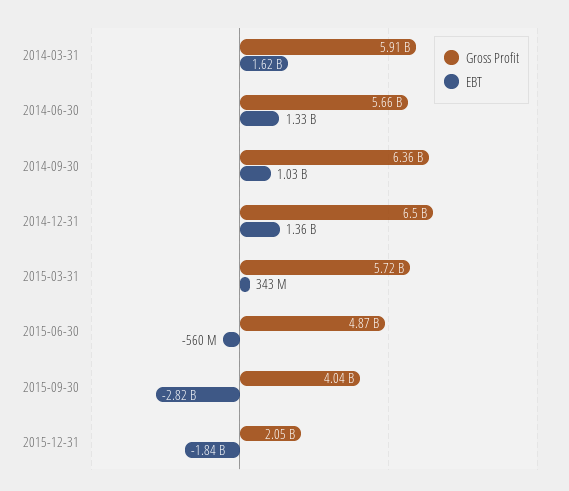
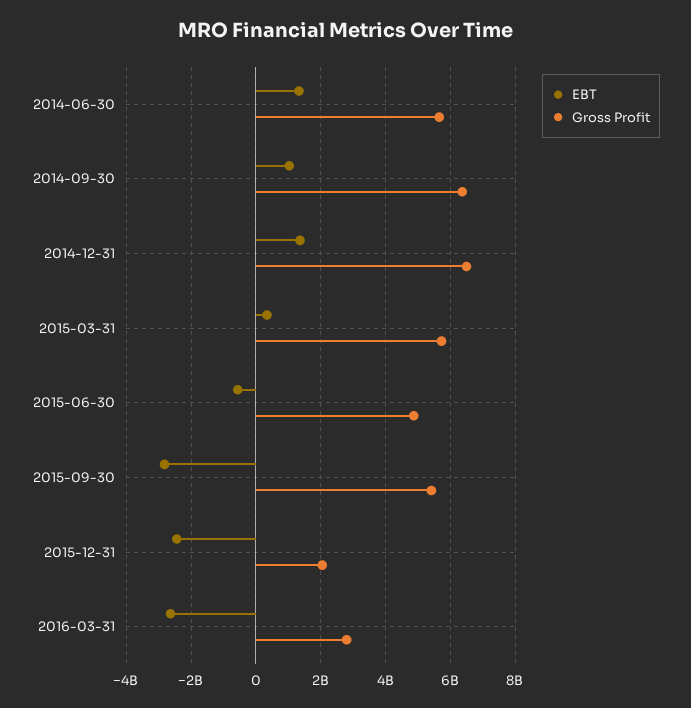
Gross Profit, 2014-03-31: 5910000000 -> none
EBT, 2014-03-31: 1620000000 -> none
Gross Profit, 2015-09-30: 4040000000 -> 5400000000
EBT, 2015-12-31: -1840000000 -> -2400000000
EBT, 2016-03-31: none -> -2600000000
Gross Profit, 2016-03-31: none -> 2800000000

